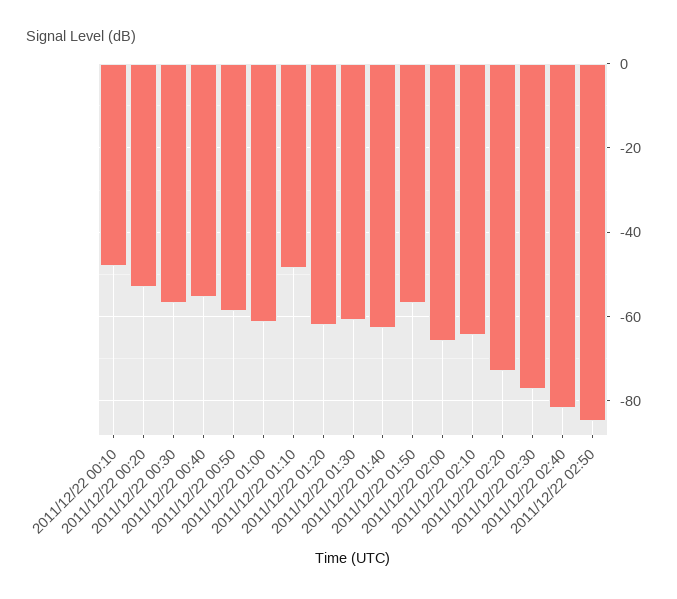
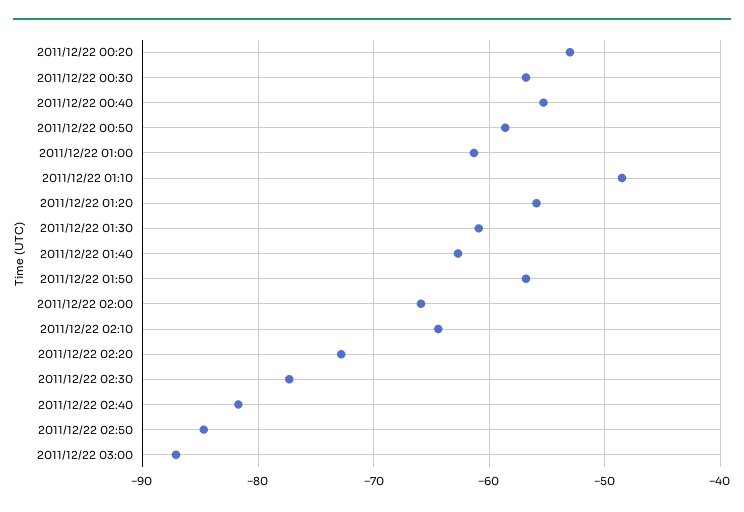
2011/12/22 00:10: -48 -> none
2011/12/22 01:20: -62 -> -56
2011/12/22 03:00: none -> -87

